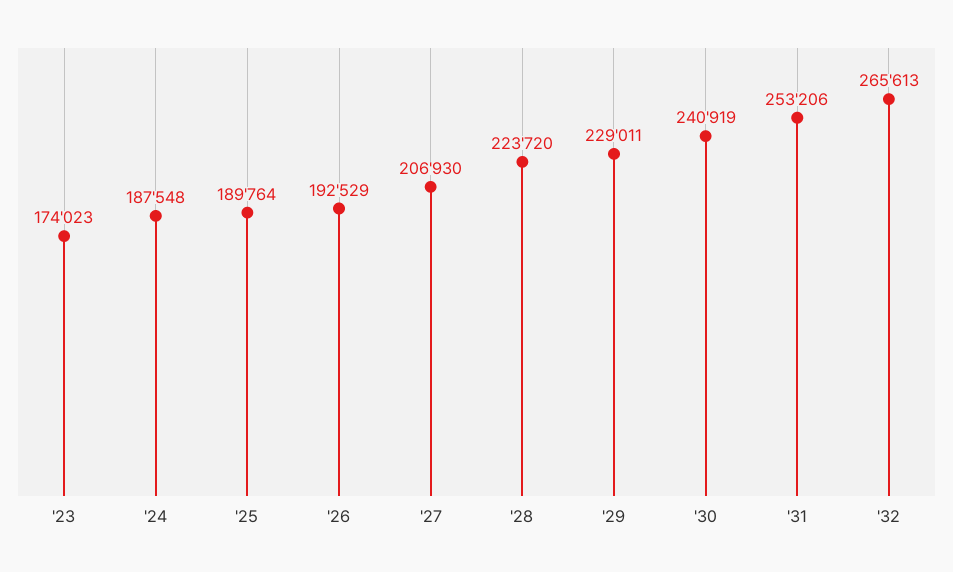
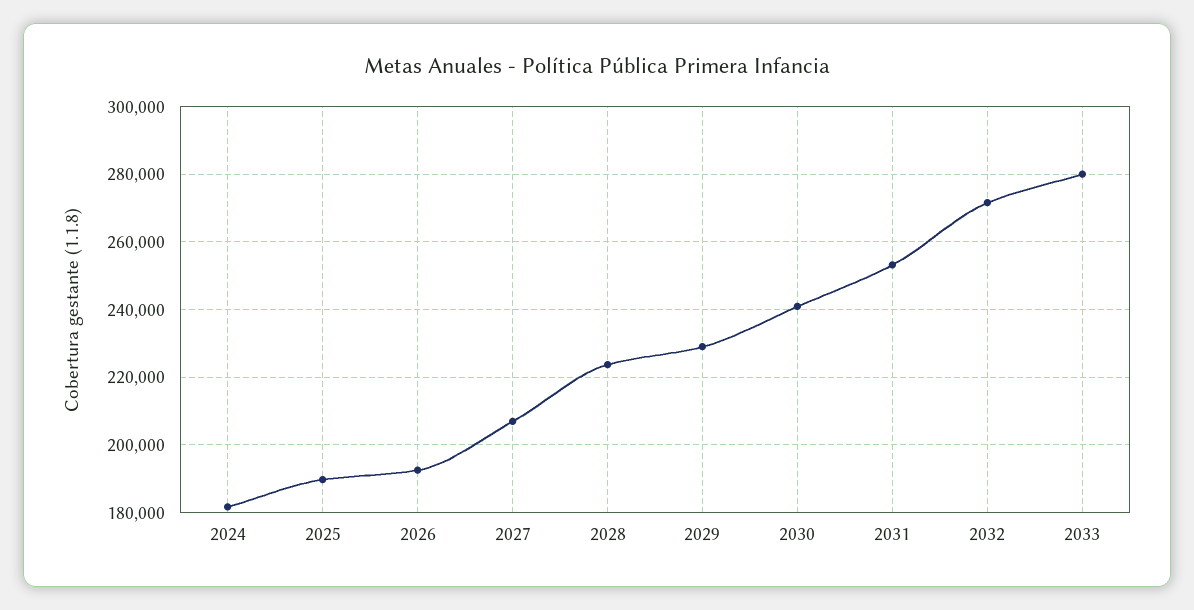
'23: 174023 -> none
'24: 187548 -> 182000
'32: 265613 -> 272000
2033: none -> 280000

